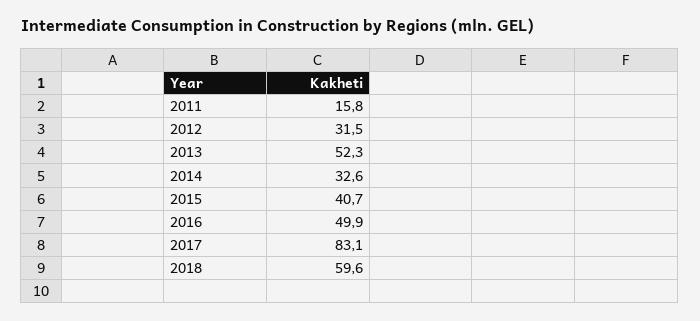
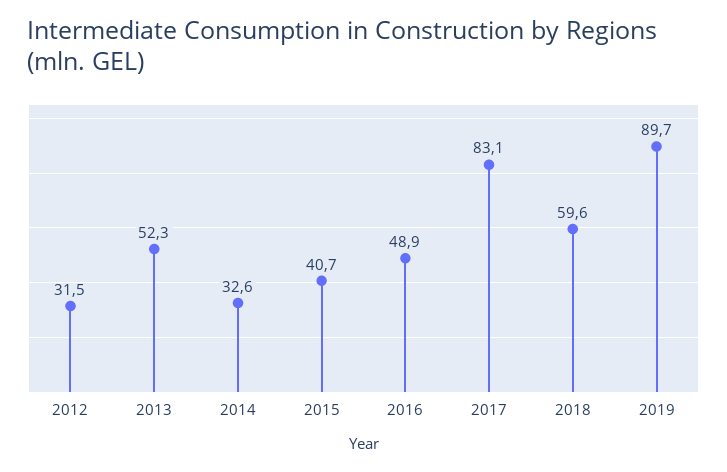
2011: 15.8 -> none
2016: 49.9 -> 48.9
2019: none -> 89.7

